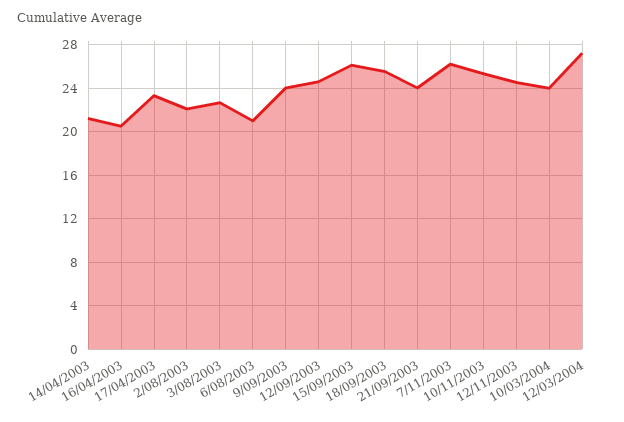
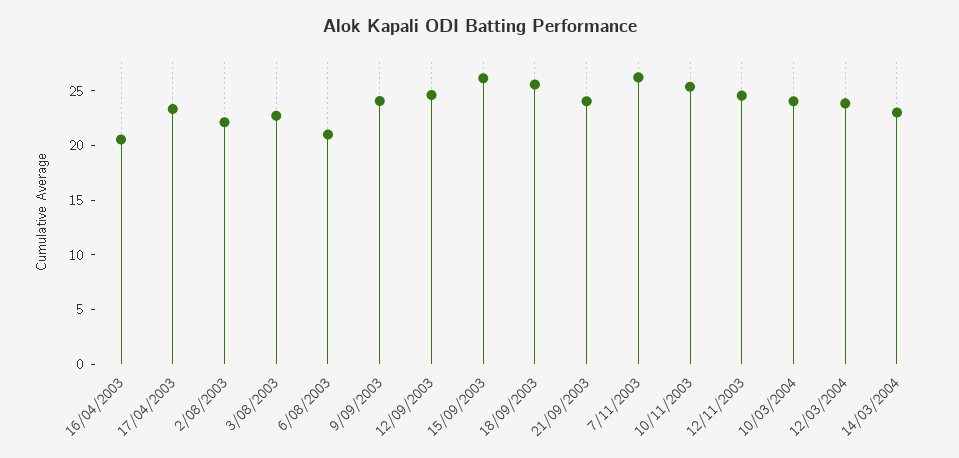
14/04/2003: 21 -> none
12/03/2004: 27 -> 24
14/03/2004: none -> 23

